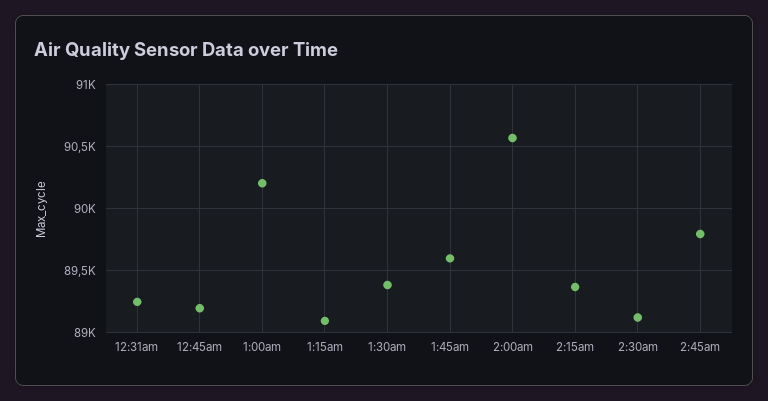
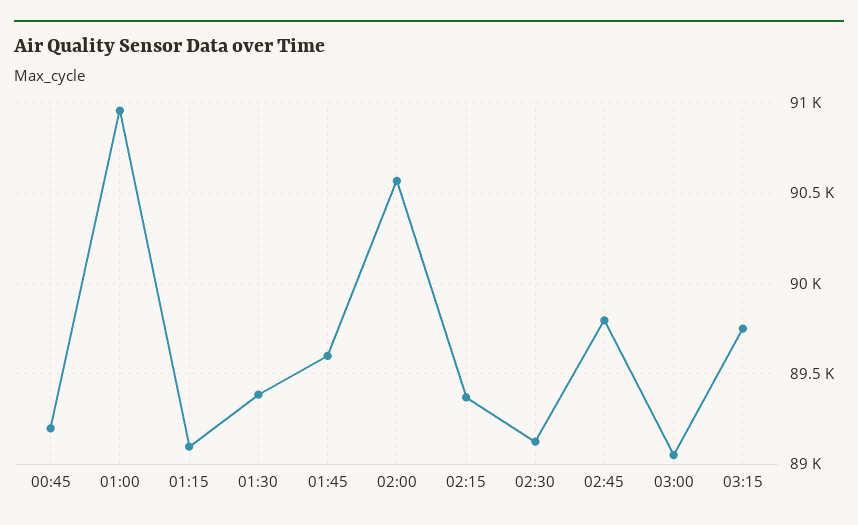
12:31am: 89250 -> none
1:00am: 90200 -> 90950
03:00: none -> 89050
03:15: none -> 89750

